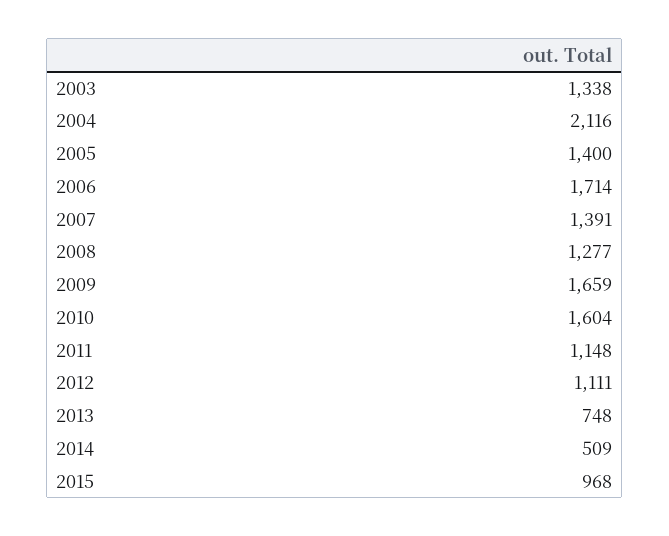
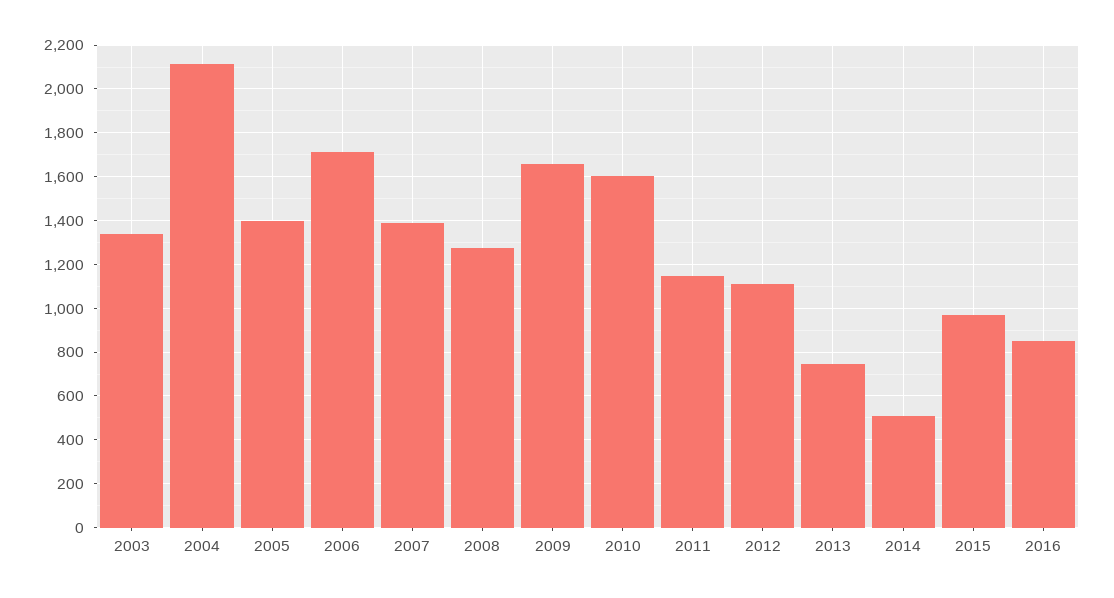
2016: none -> 850

